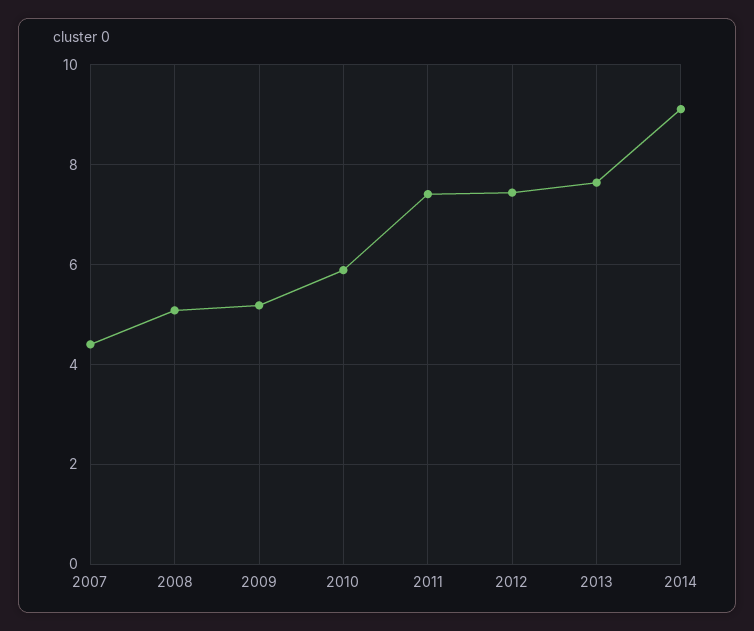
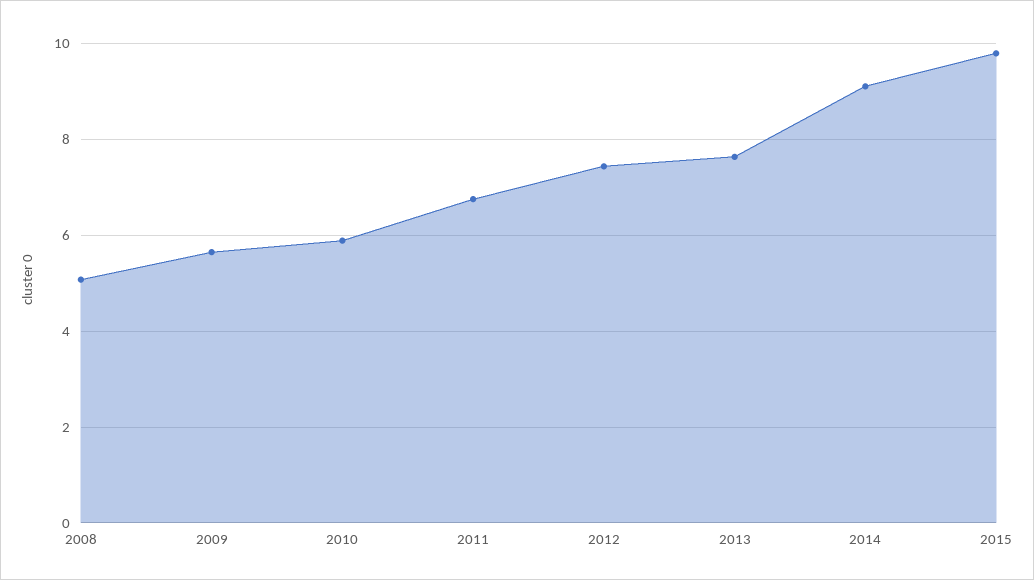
2007: 4.4 -> none
2009: 5.2 -> 5.6
2011: 7.4 -> 6.8
2015: none -> 9.8

